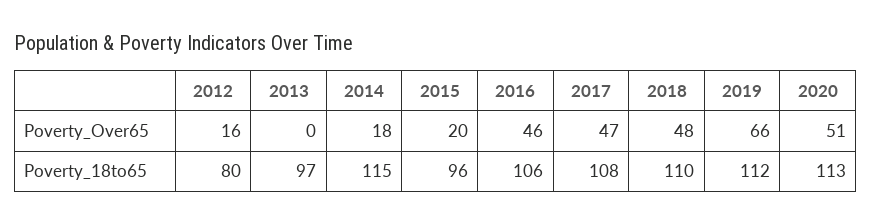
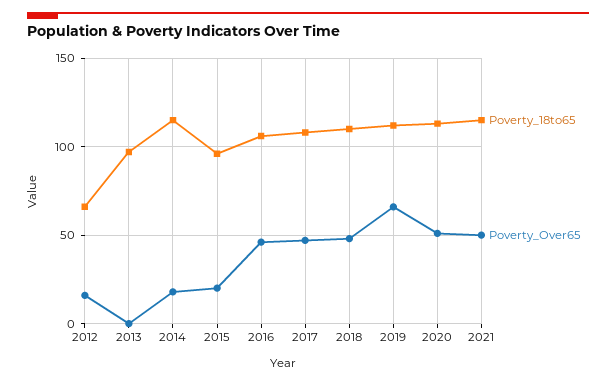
Poverty_18to65, 2012: 80 -> 65
Poverty_18to65, 2021: none -> 115
Poverty_Over65, 2021: none -> 50

